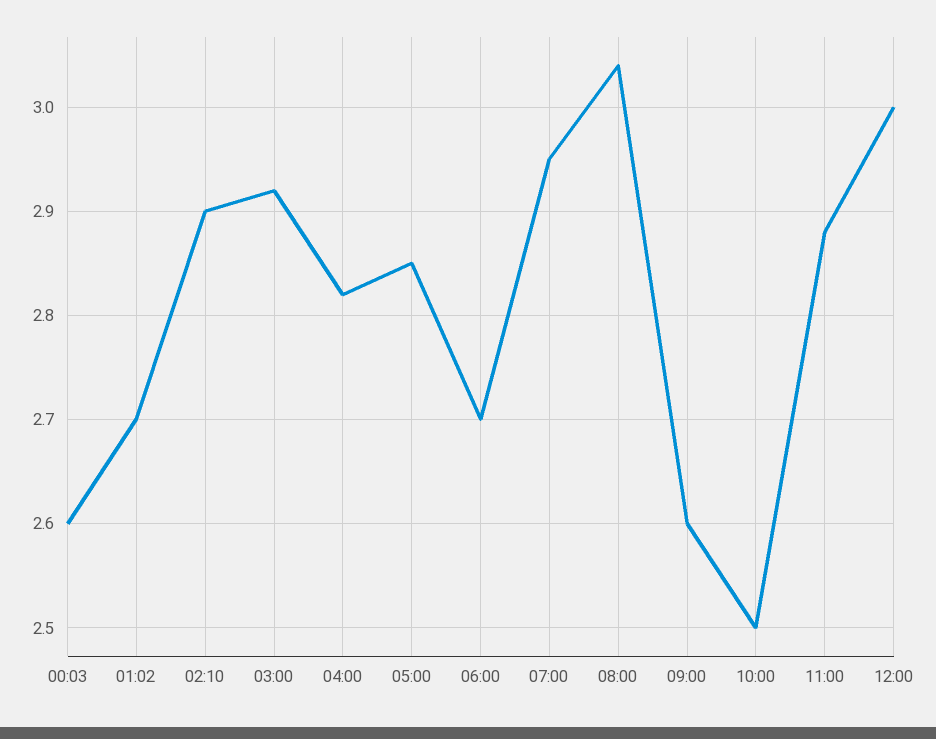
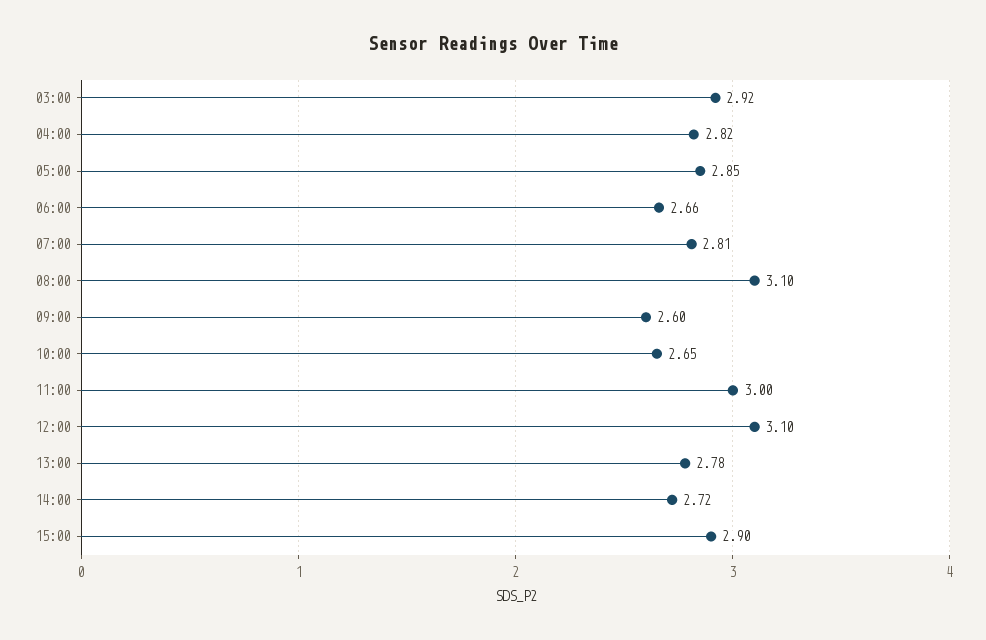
00:03: 2.6 -> none
01:02: 2.7 -> none
02:10: 2.9 -> none
06:00: 2.7 -> 2.66
07:00: 2.95 -> 2.81
08:00: 3.04 -> 3.1
10:00: 2.5 -> 2.65
11:00: 2.88 -> 3
12:00: 3 -> 3.1
13:00: none -> 2.78
14:00: none -> 2.72
15:00: none -> 2.9

